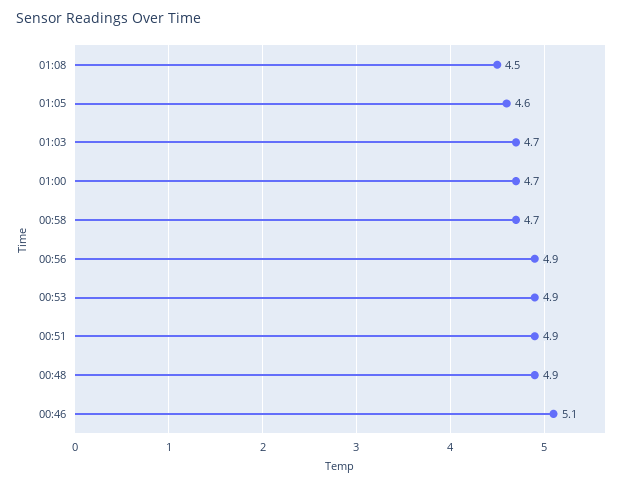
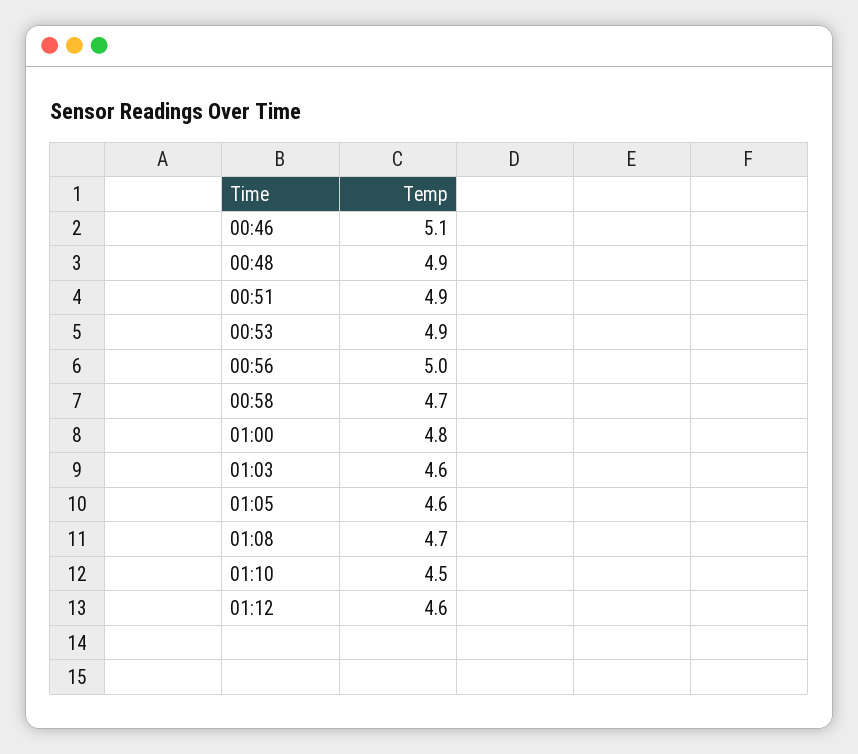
01:08: 4.5 -> 4.7
01:03: 4.7 -> 4.6
01:00: 4.7 -> 4.8
00:56: 4.9 -> 5
01:10: none -> 4.5
01:12: none -> 4.6

